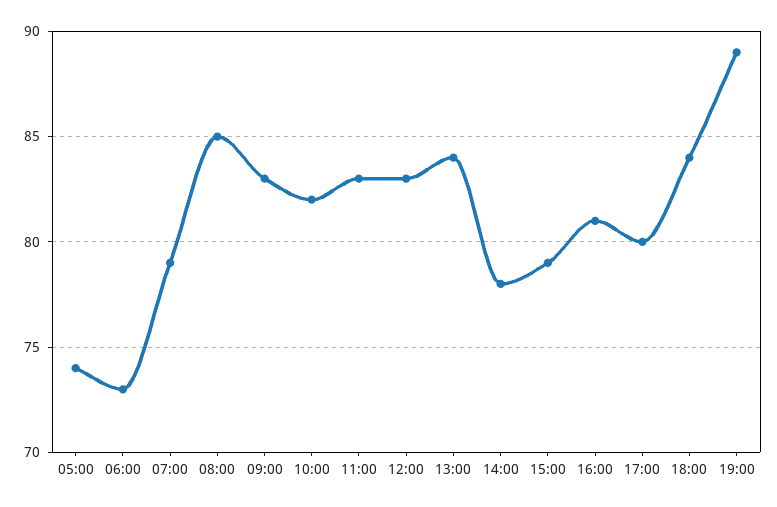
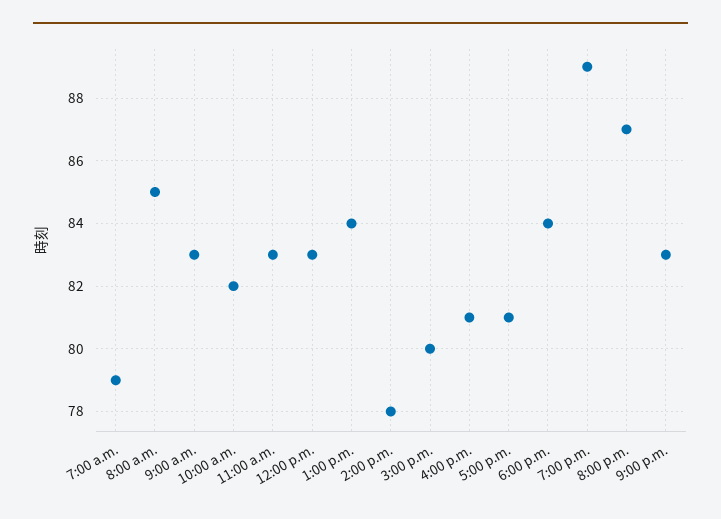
05:00: 74 -> none
06:00: 73 -> none
15:00: 79 -> 80
17:00: 80 -> 81
8:00 p.m.: none -> 87
9:00 p.m.: none -> 83

